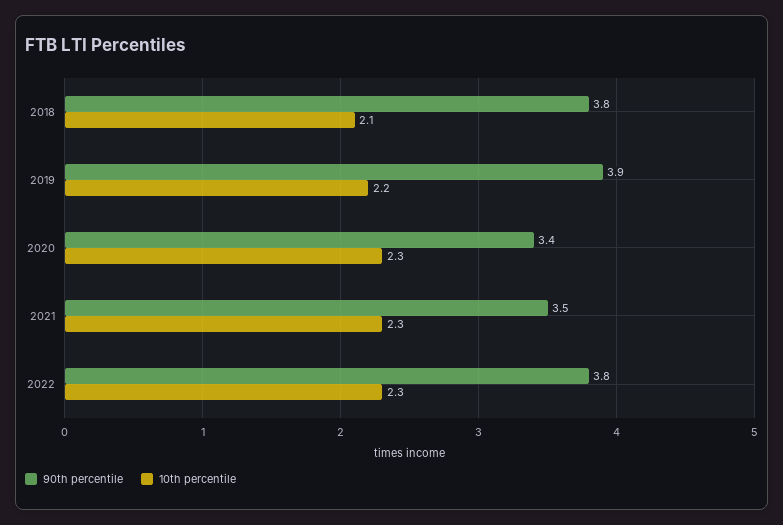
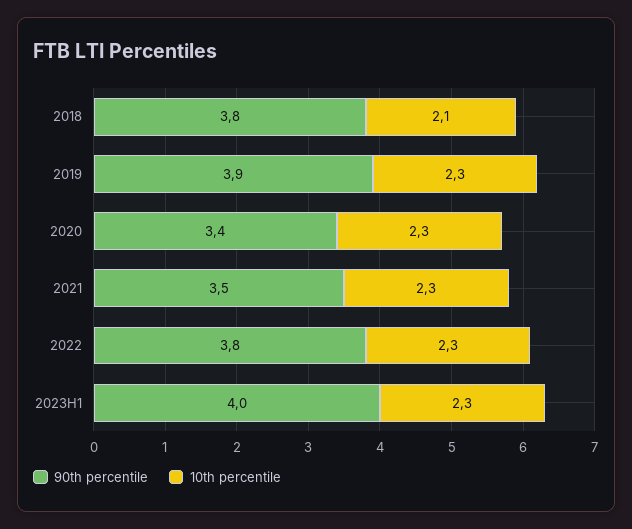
10th percentile, 2019: 2.2 -> 2.3
90th percentile, 2023H1: none -> 4
10th percentile, 2023H1: none -> 2.3

